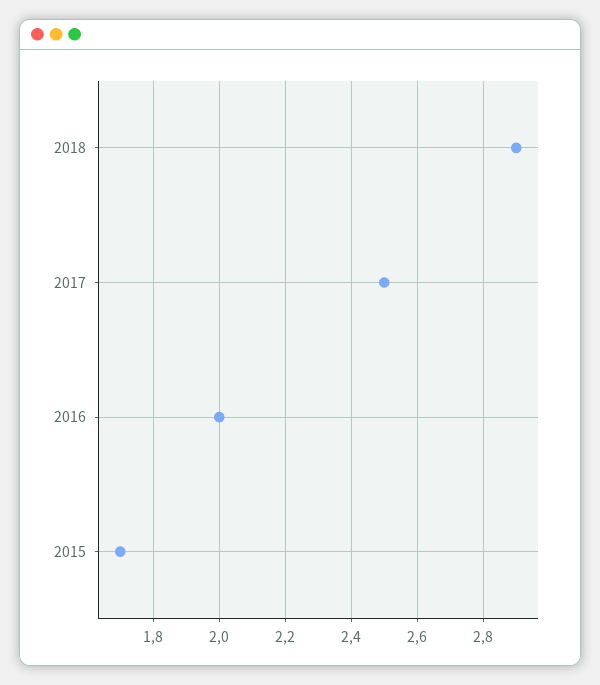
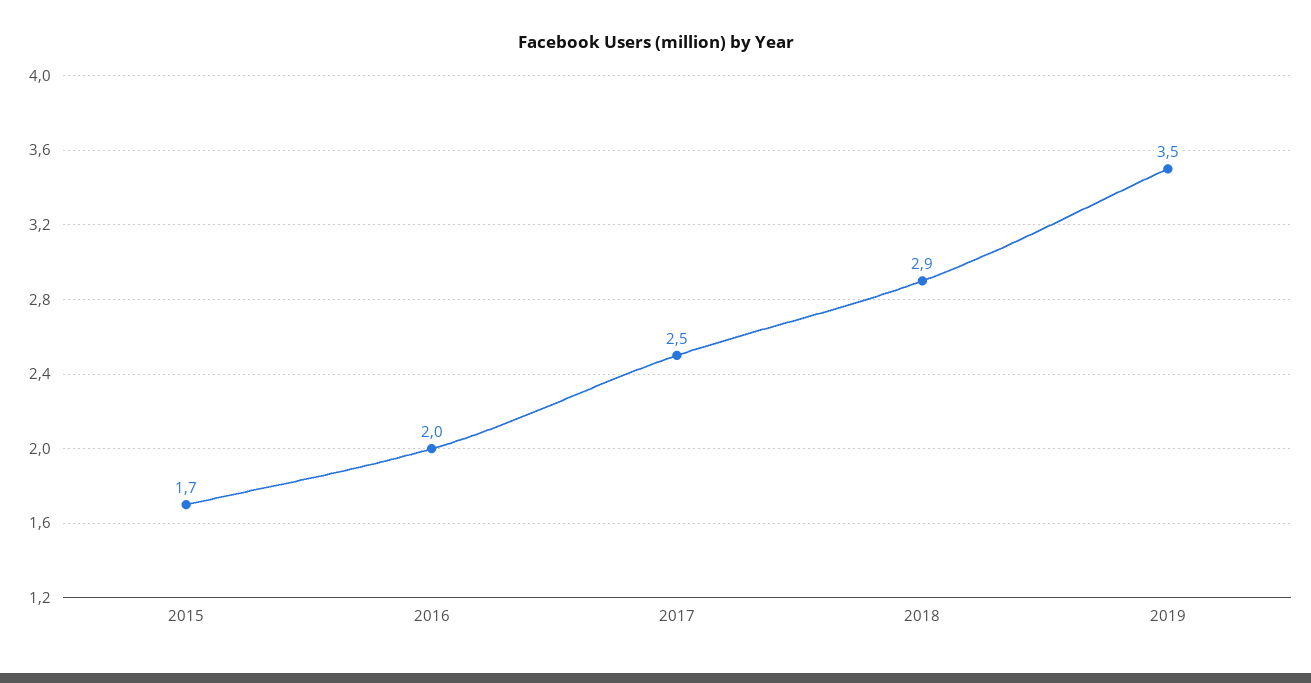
2019: none -> 3.5

